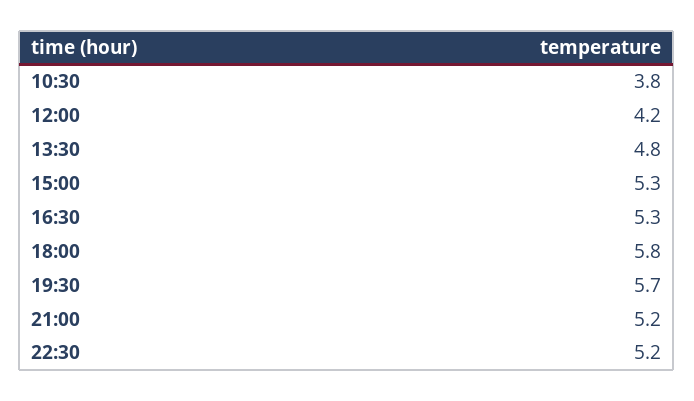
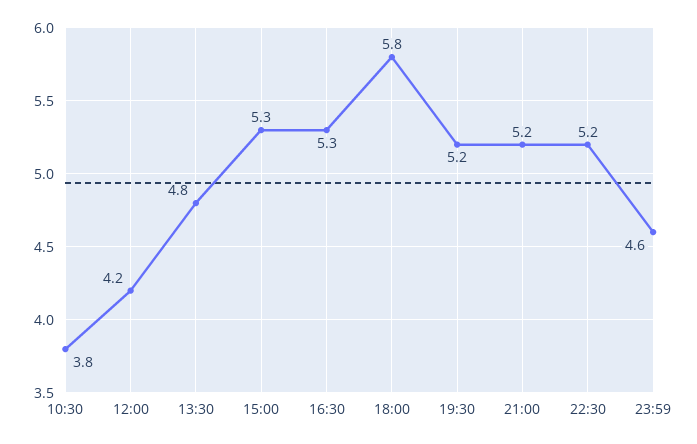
19:30: 5.7 -> 5.2
23:59: none -> 4.6

